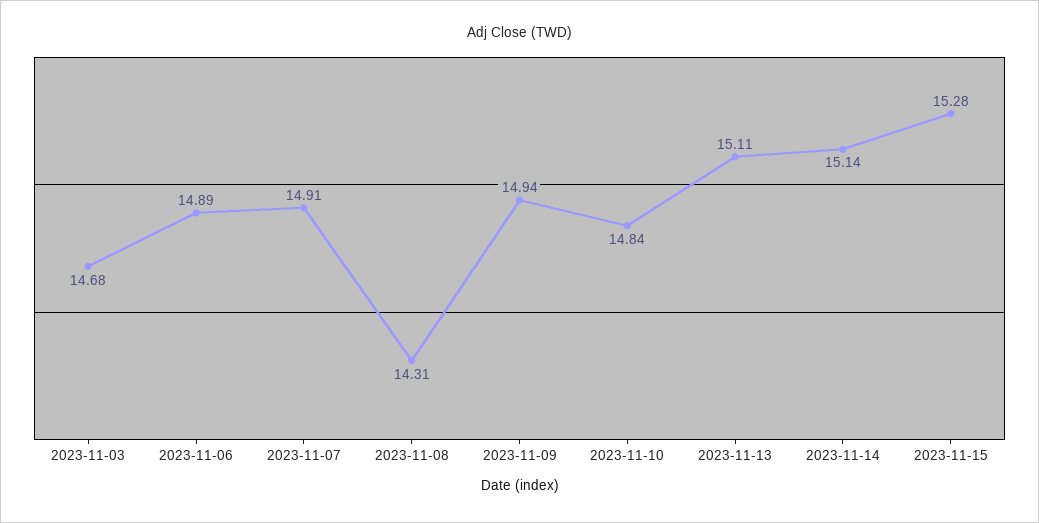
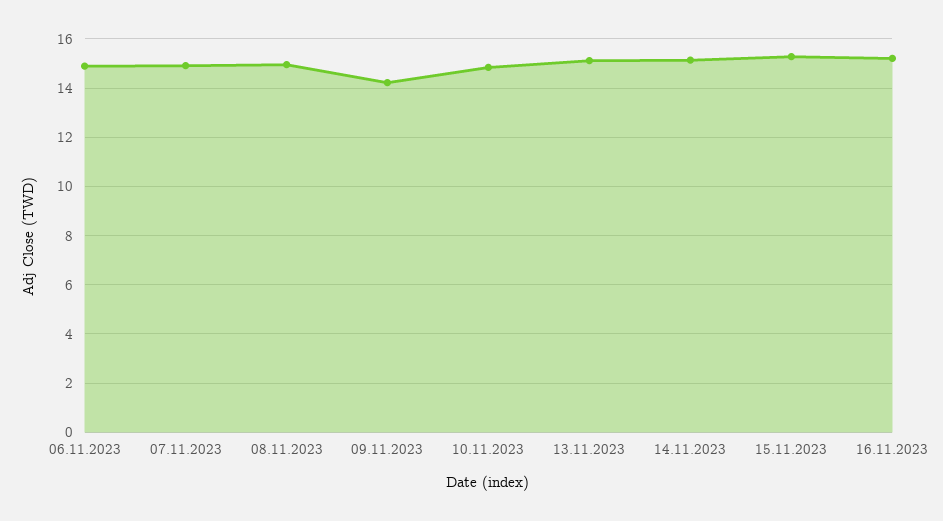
2023-11-03: 14.68 -> none
2023-11-08: 14.31 -> 15
2023-11-09: 14.94 -> 14.25
16.11.2023: none -> 15.25

